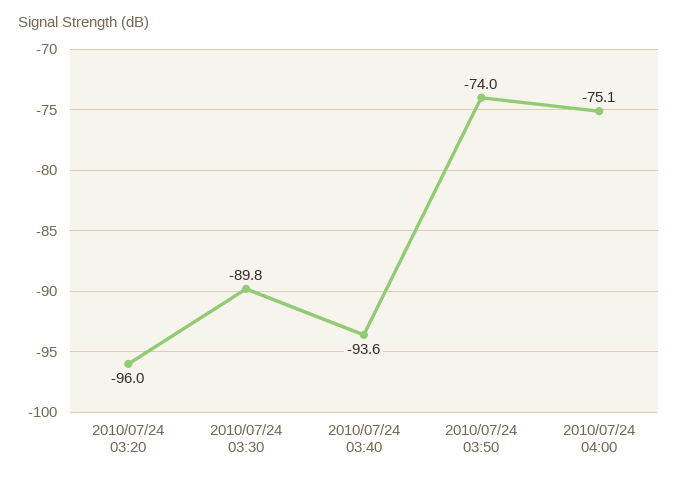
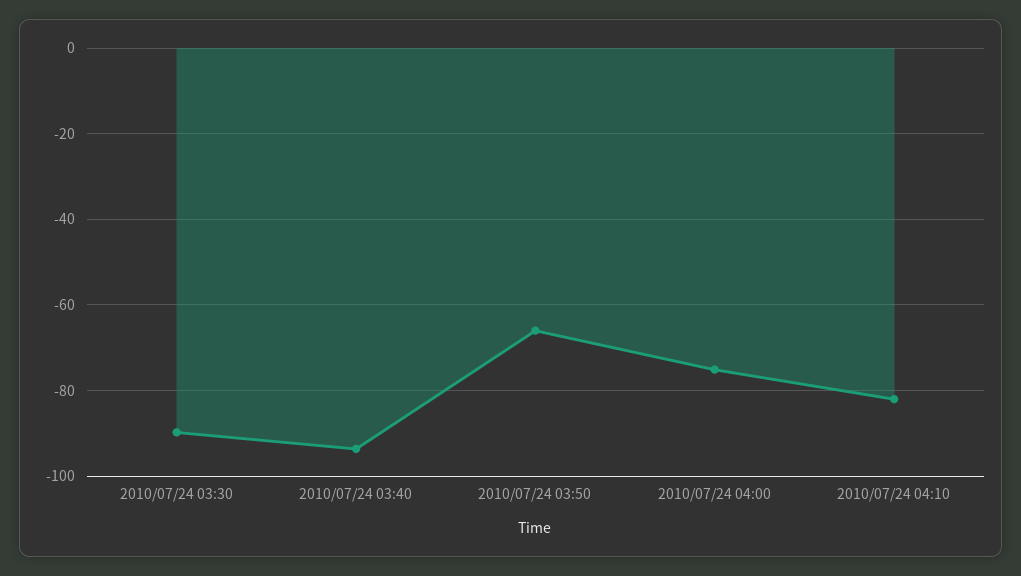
2010/07/24 03:20: -96 -> none
2010/07/24 03:50: -74 -> -66
2010/07/24 04:10: none -> -82

